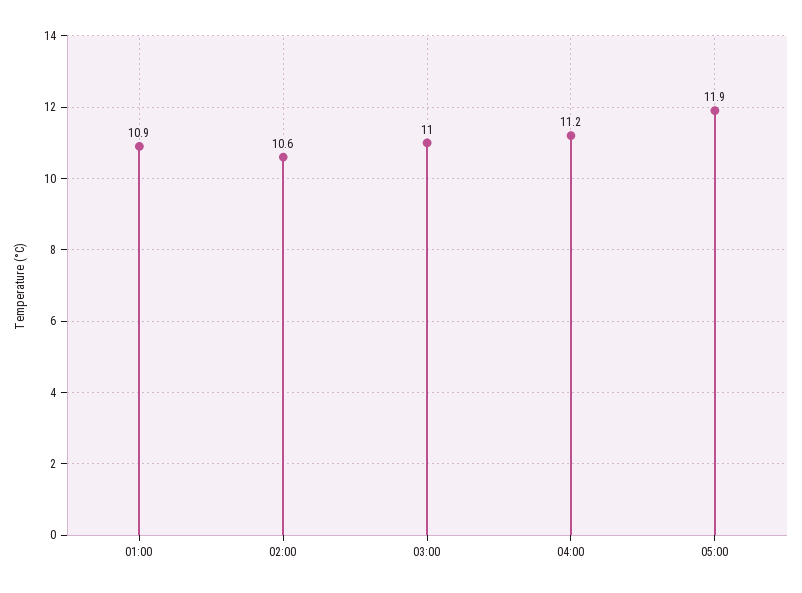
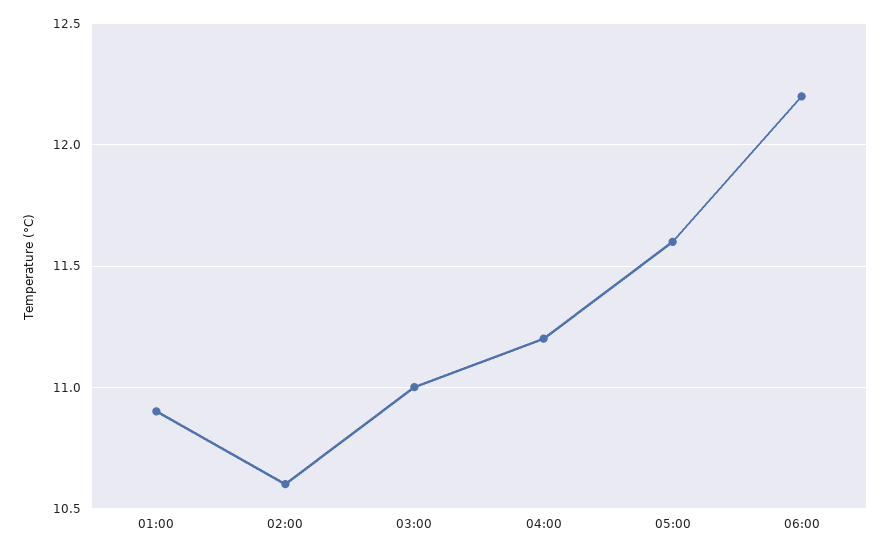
05:00: 11.9 -> 11.6
06:00: none -> 12.2

